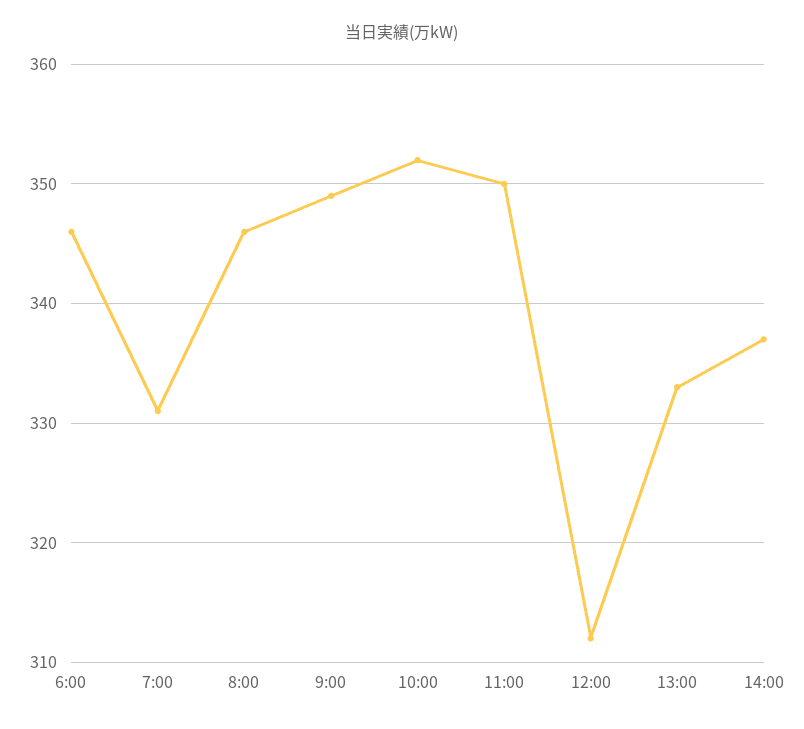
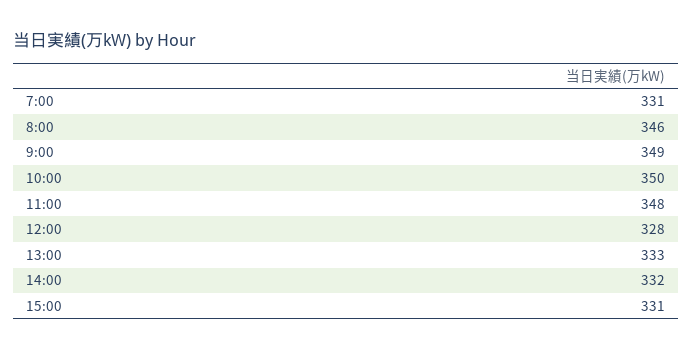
6:00: 346 -> none
10:00: 352 -> 350
11:00: 350 -> 348
12:00: 312 -> 328
14:00: 337 -> 332
15:00: none -> 331

